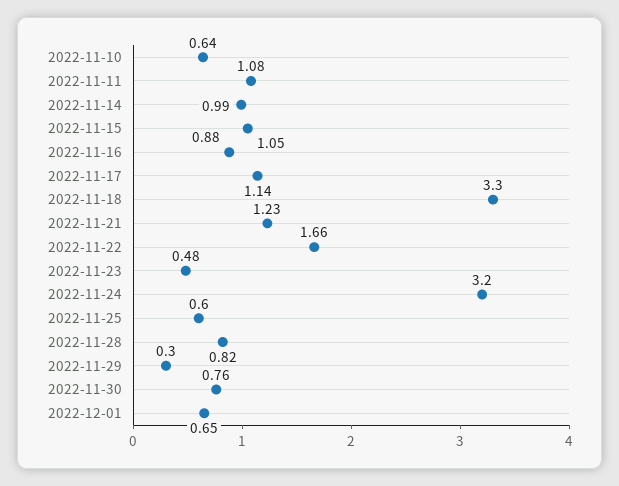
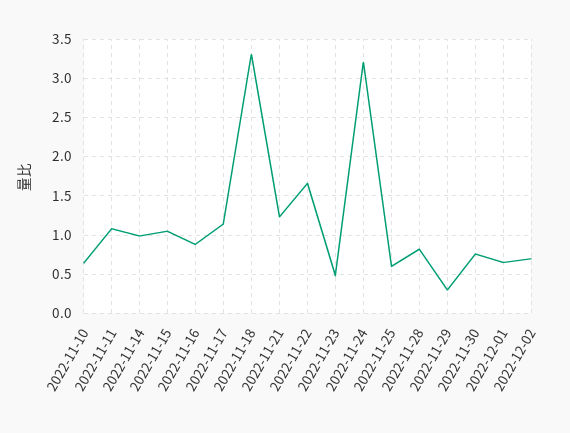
2022-12-02: none -> 0.7

